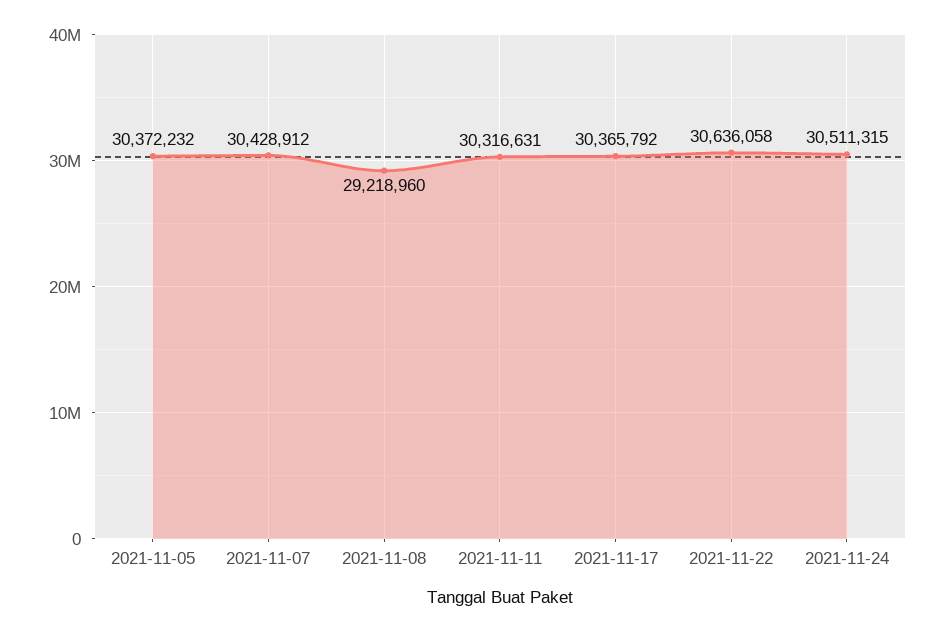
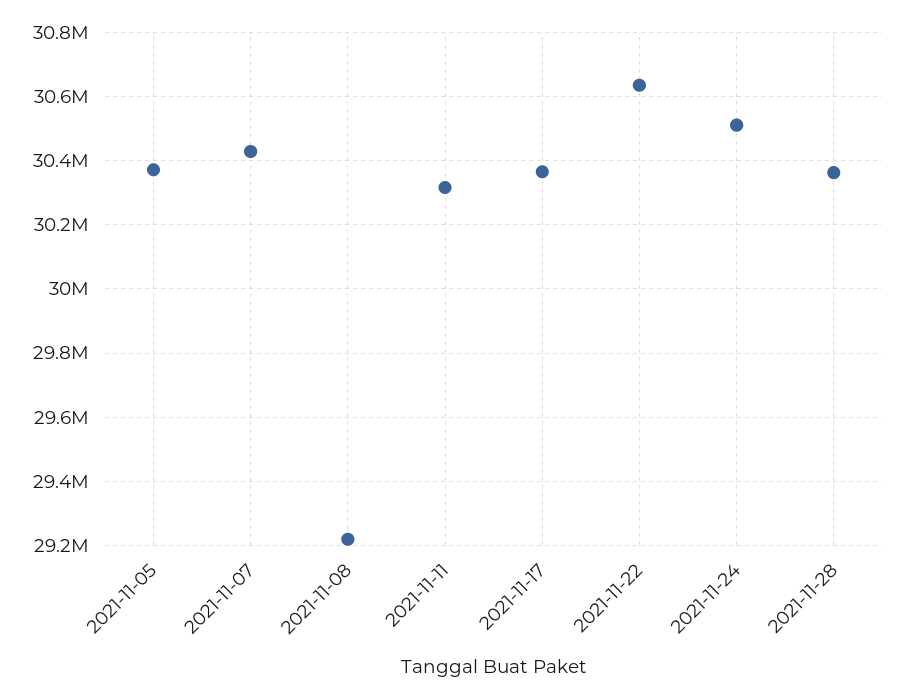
2021-11-28: none -> 30360000

